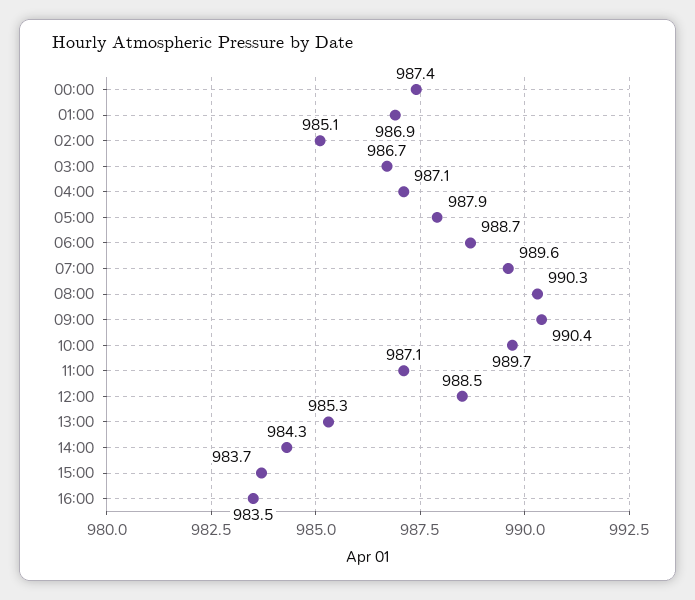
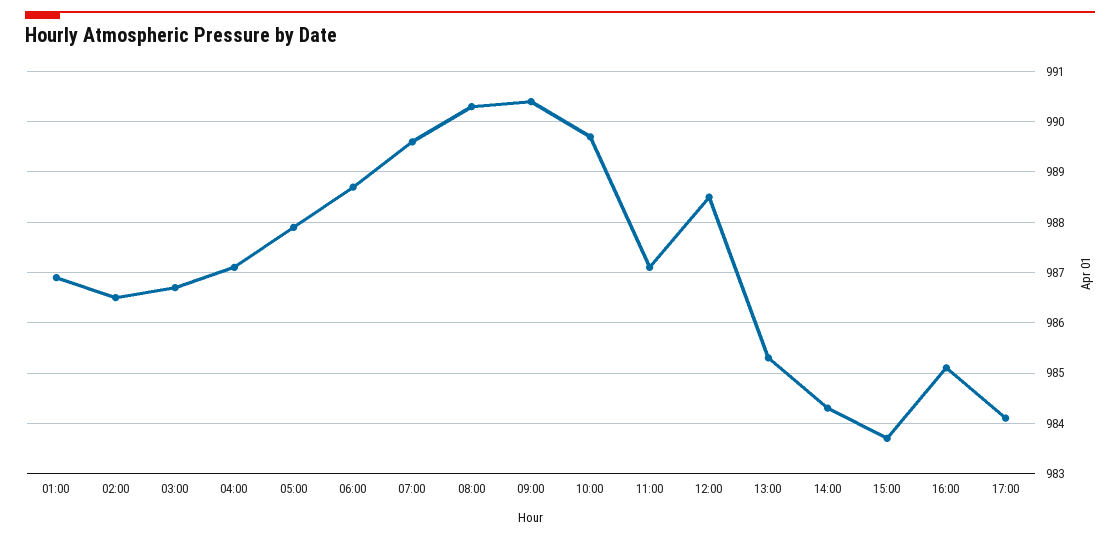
00:00: 987.4 -> none
02:00: 985.1 -> 986.5
16:00: 983.5 -> 985
17:00: none -> 984

